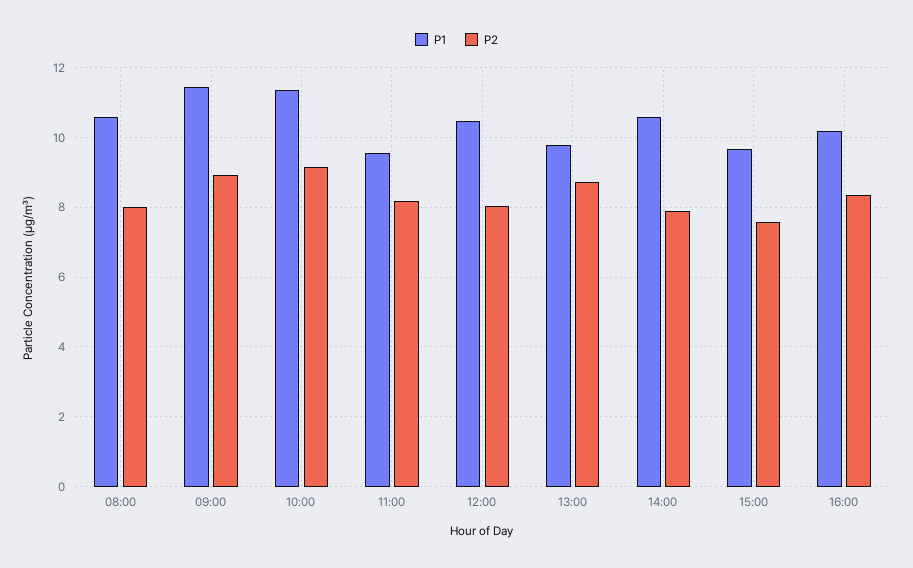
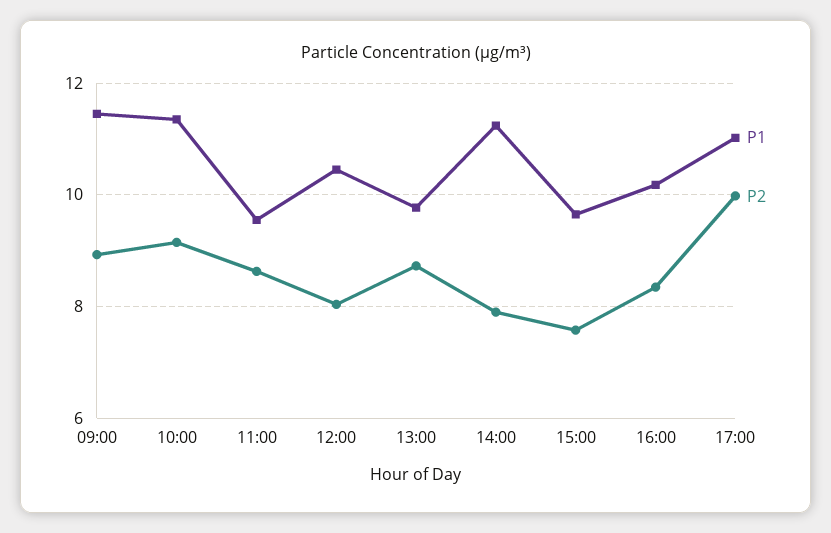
P1, 08:00: 10.6 -> none
P2, 08:00: 8 -> none
P2, 11:00: 8.2 -> 8.6
P1, 14:00: 10.6 -> 11.2
P1, 17:00: none -> 11
P2, 17:00: none -> 10

